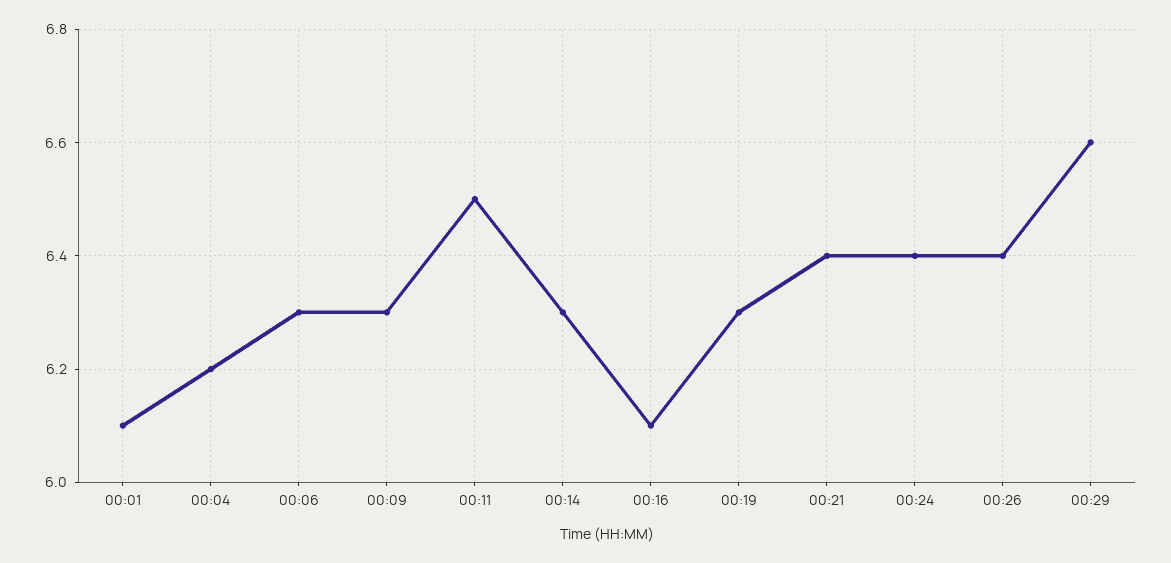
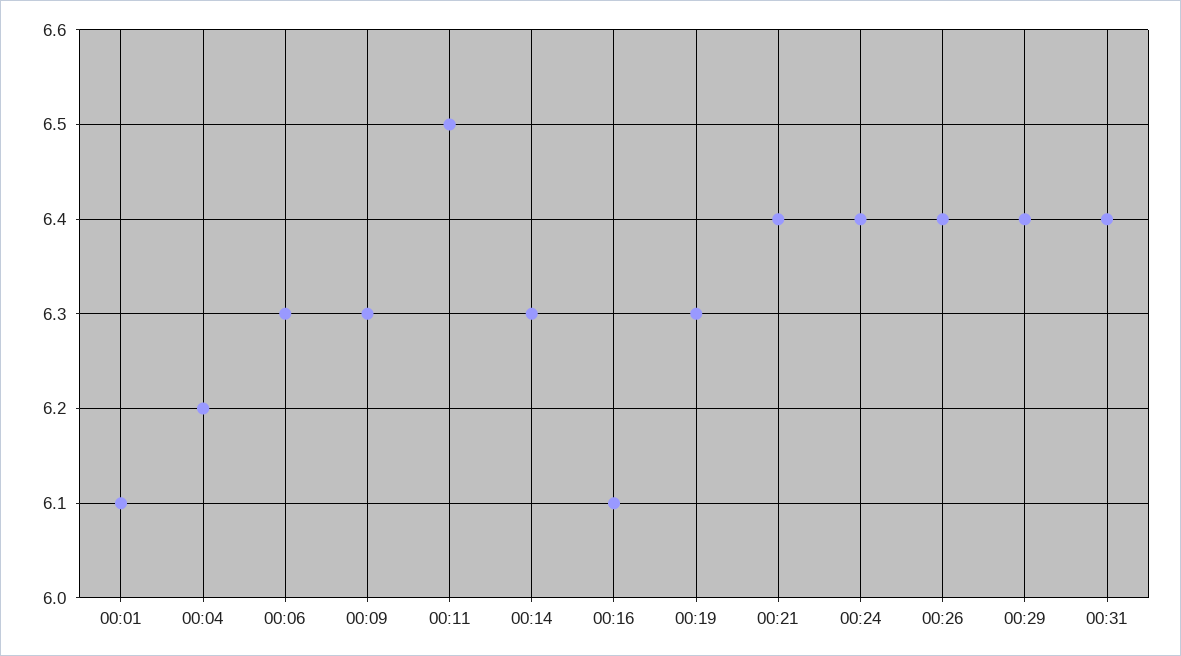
00:29: 6.6 -> 6.4
00:31: none -> 6.4

